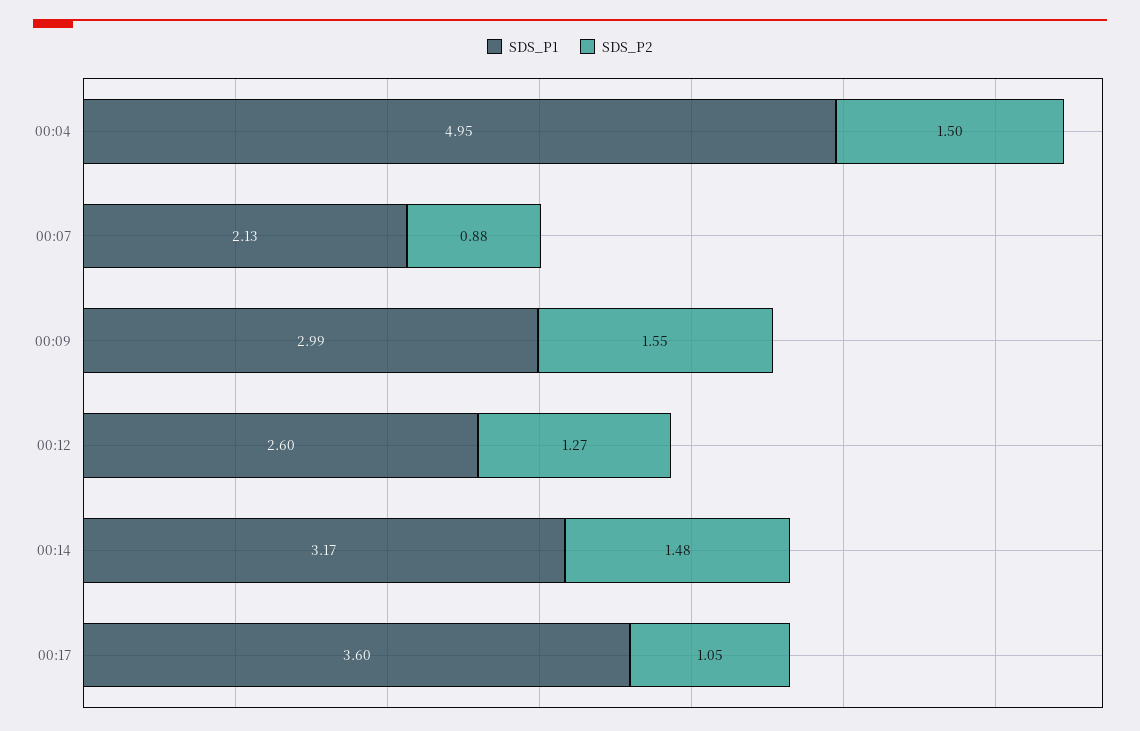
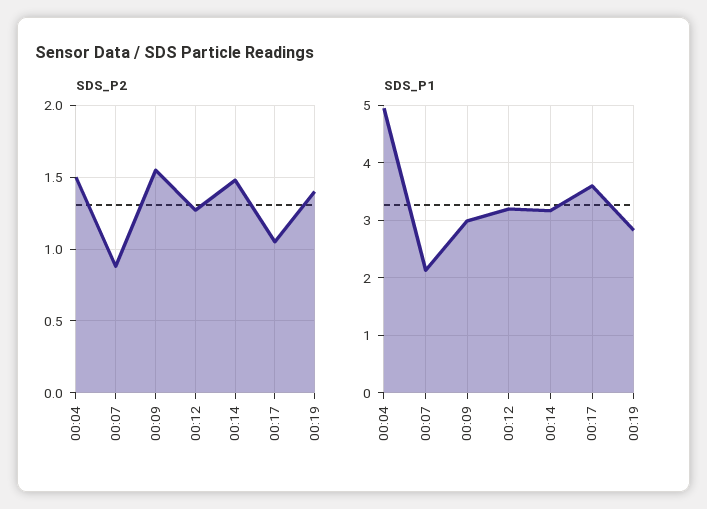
SDS_P1, 00:12: 2.6 -> 3.2
SDS_P2, 00:19: none -> 1.4
SDS_P1, 00:19: none -> 2.8

